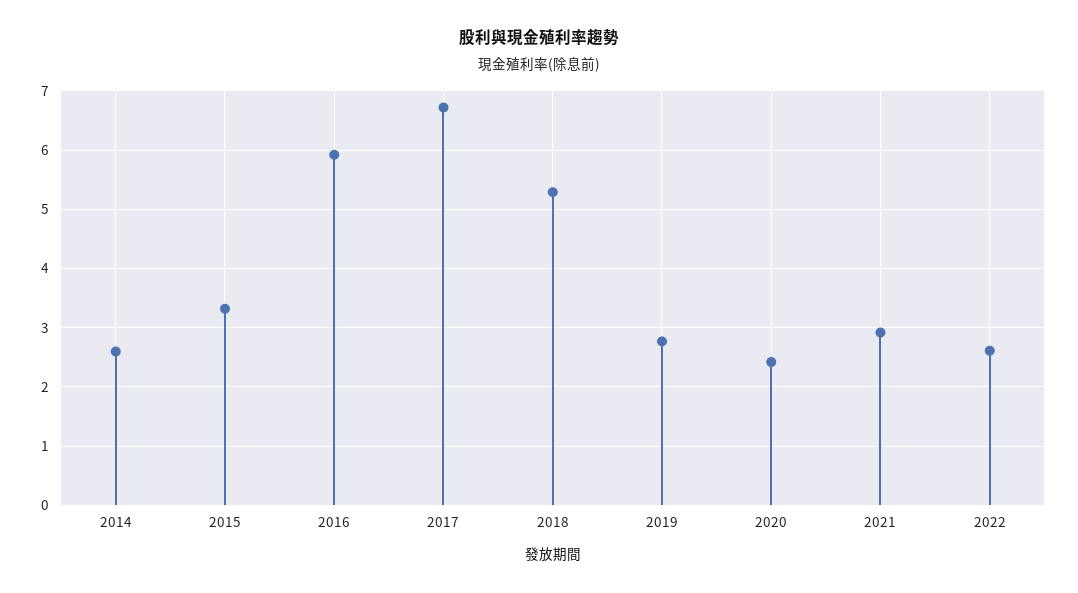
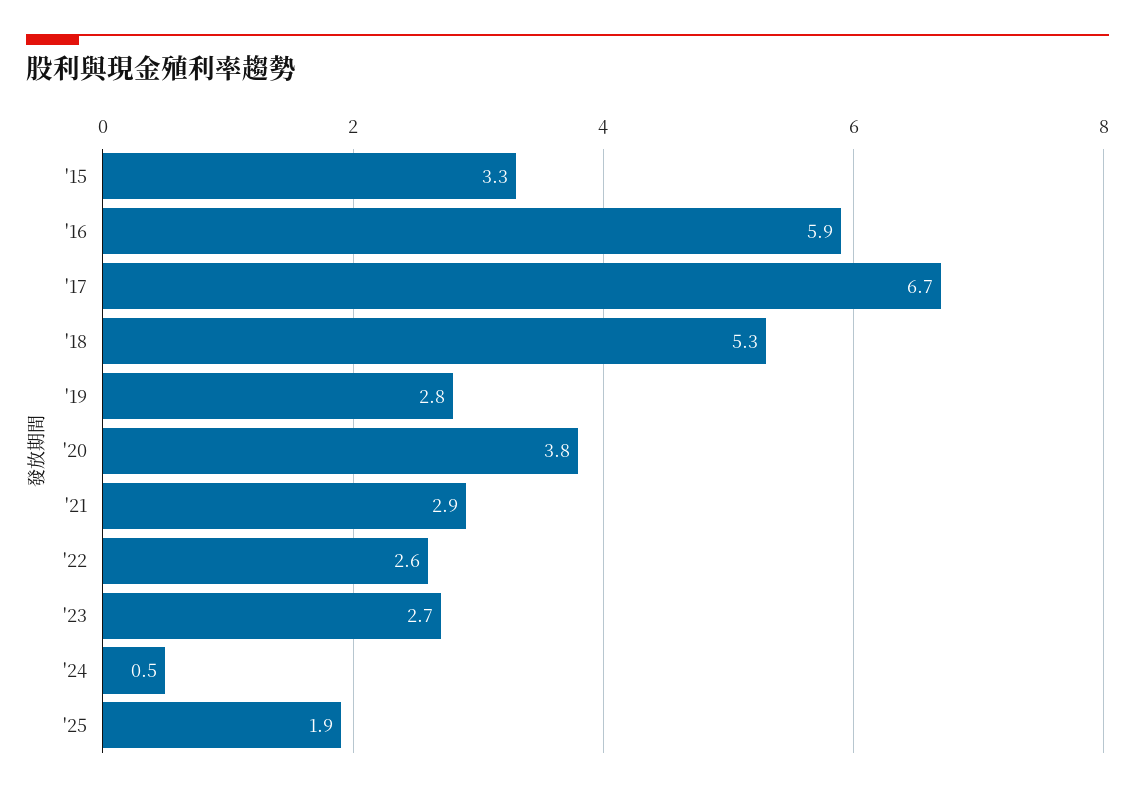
2014: 2.6 -> none
2020: 2.4 -> 3.8
'23: none -> 2.7
'24: none -> 0.5
'25: none -> 1.9

